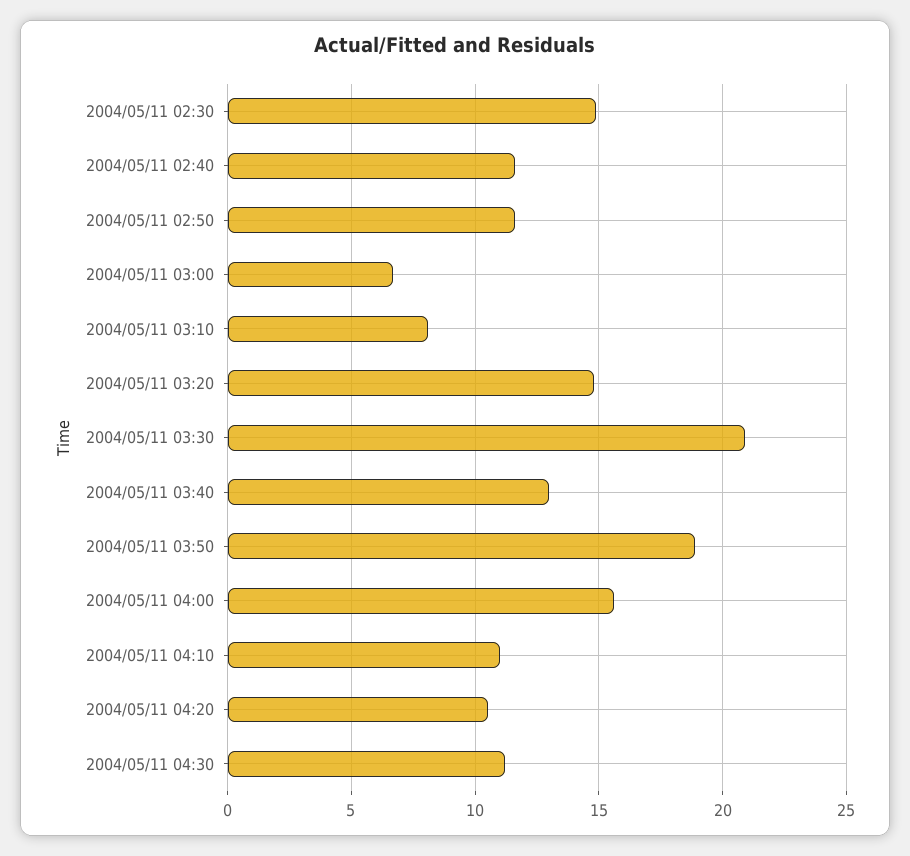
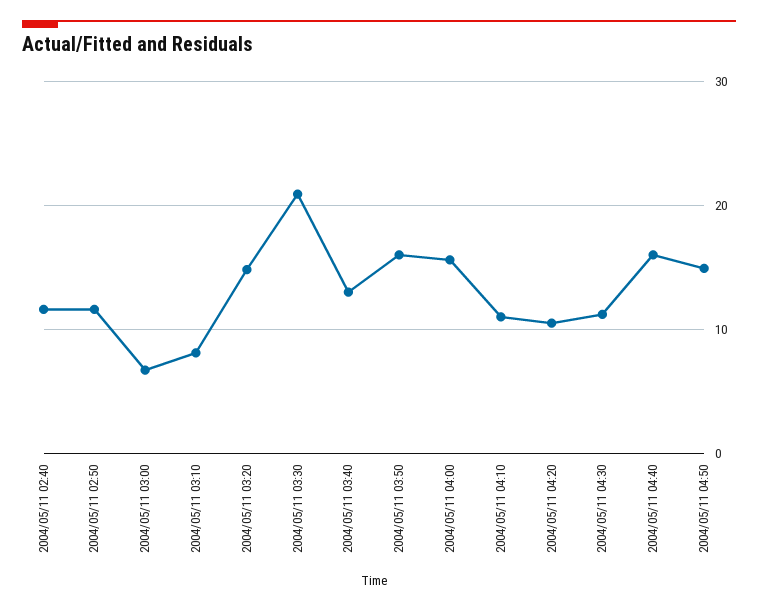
2004/05/11 02:30: 15 -> none
2004/05/11 03:50: 19 -> 16
2004/05/11 04:40: none -> 16
2004/05/11 04:50: none -> 15

